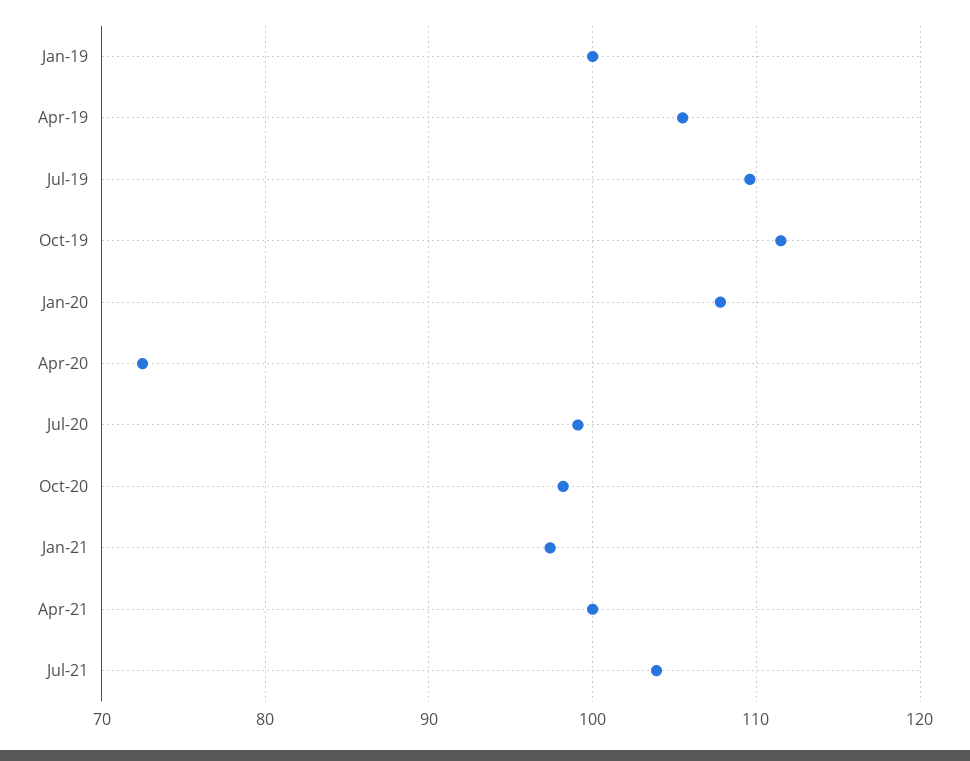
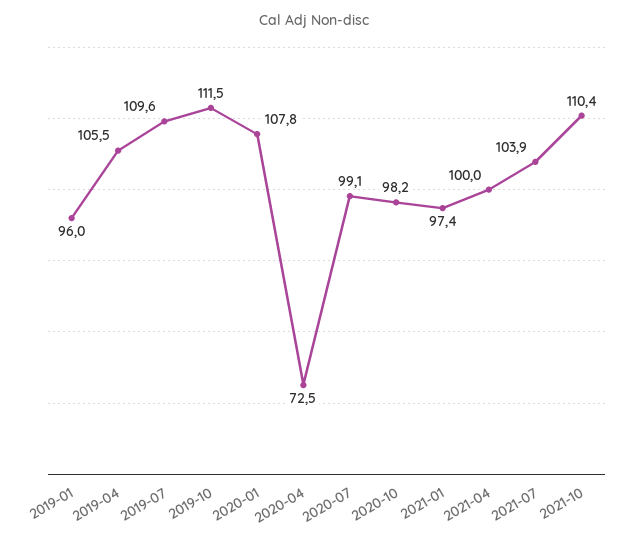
Jan-19: 100 -> 96
2021-10: none -> 110.4

